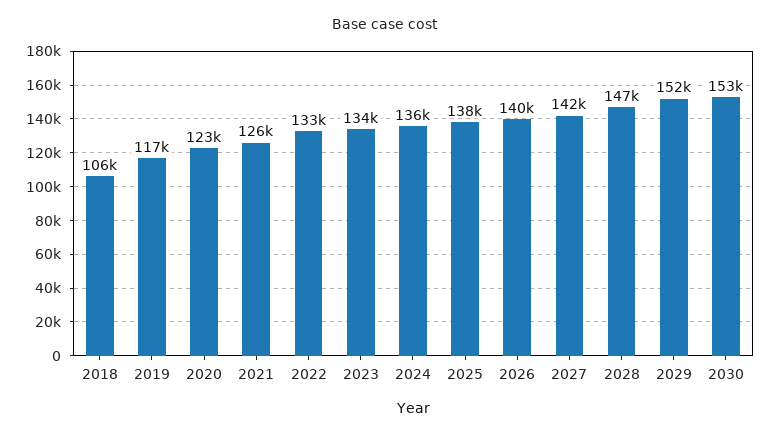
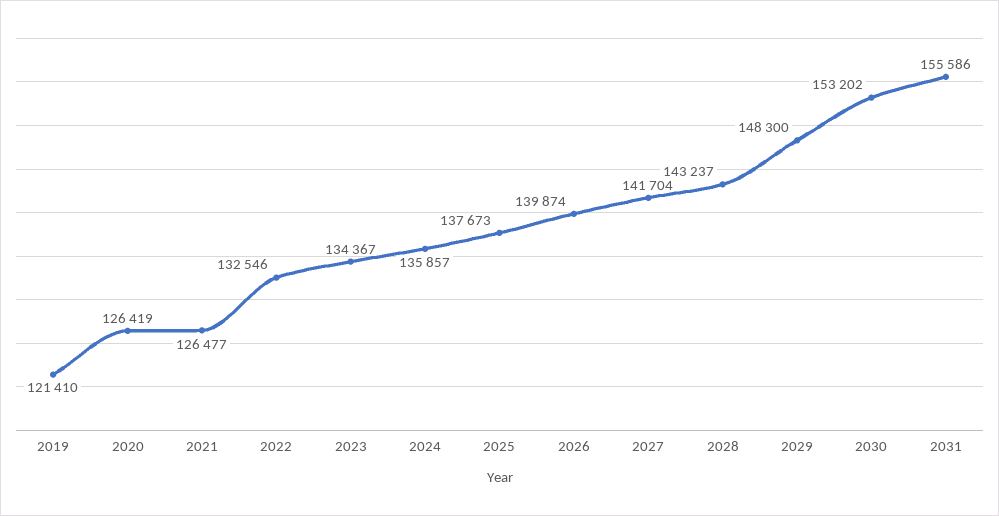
2018: 106000 -> none
2019: 117000 -> 121410
2020: 123000 -> 126419
2028: 147000 -> 143237
2029: 152000 -> 148300
2031: none -> 155586

